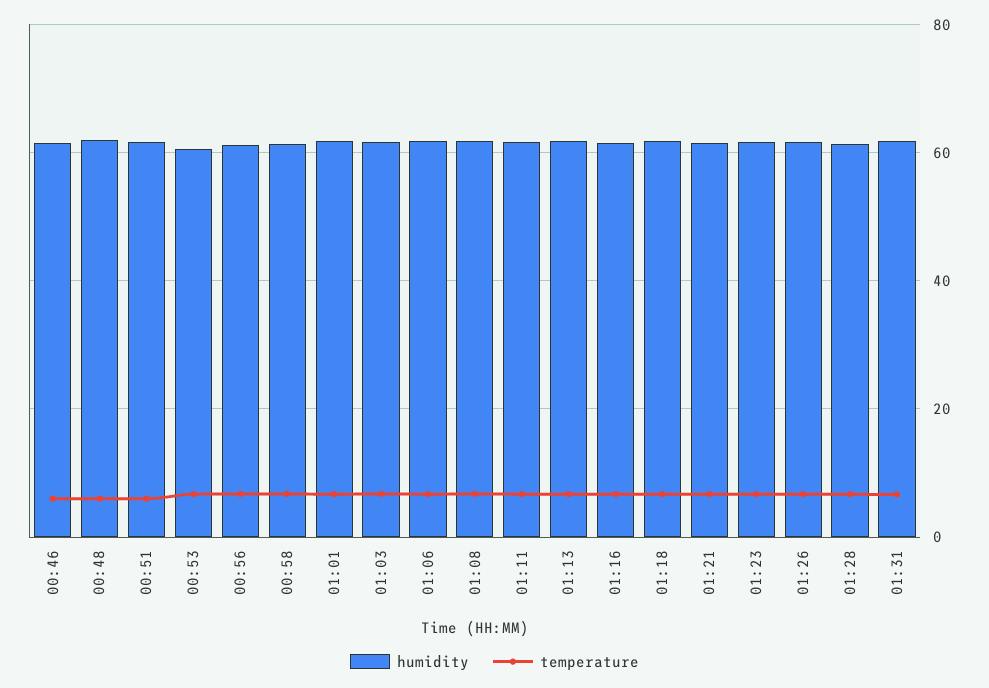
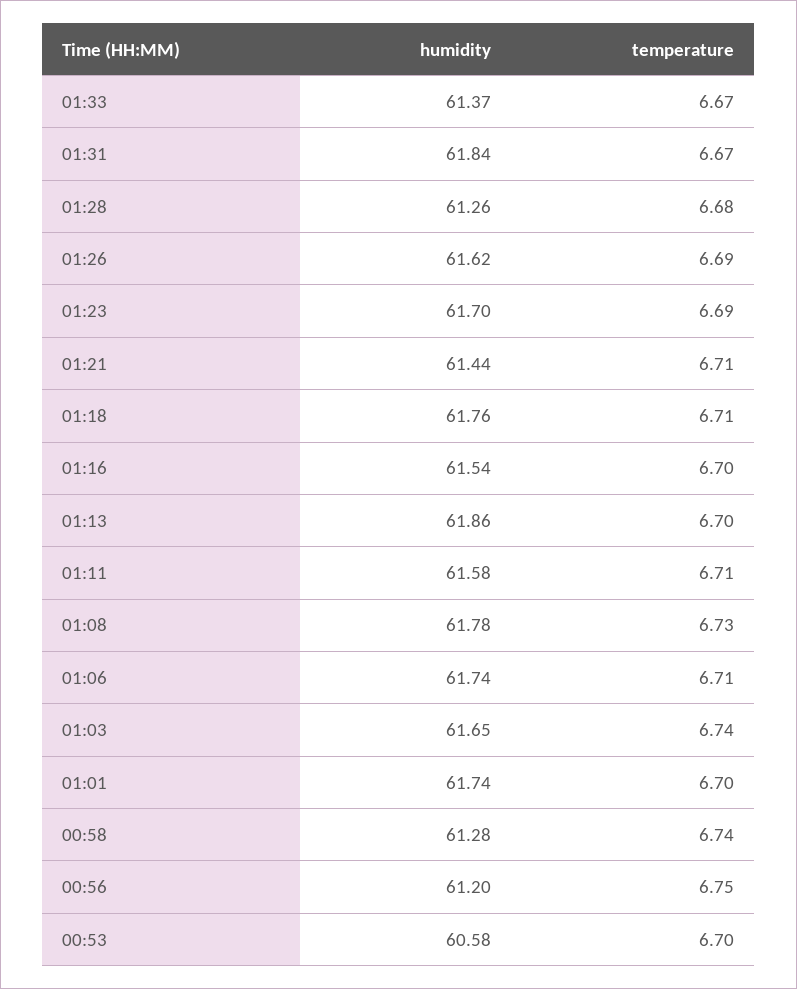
humidity, 00:46: 62 -> none
temperature, 00:46: 6 -> none
humidity, 00:48: 62 -> none
temperature, 00:48: 6 -> none
humidity, 00:51: 62 -> none
temperature, 00:51: 6 -> none
humidity, 01:33: none -> 61.37
temperature, 01:33: none -> 6.67

